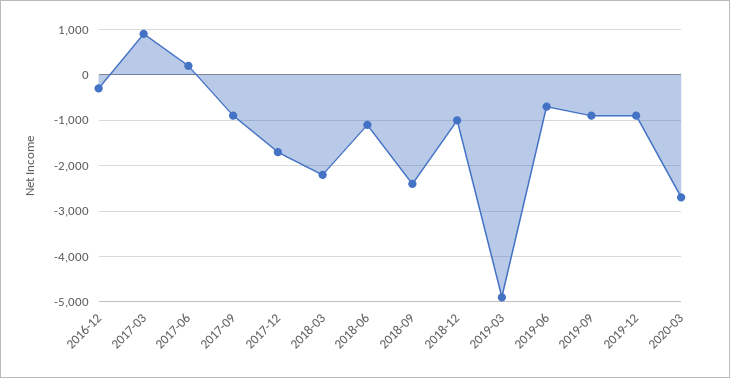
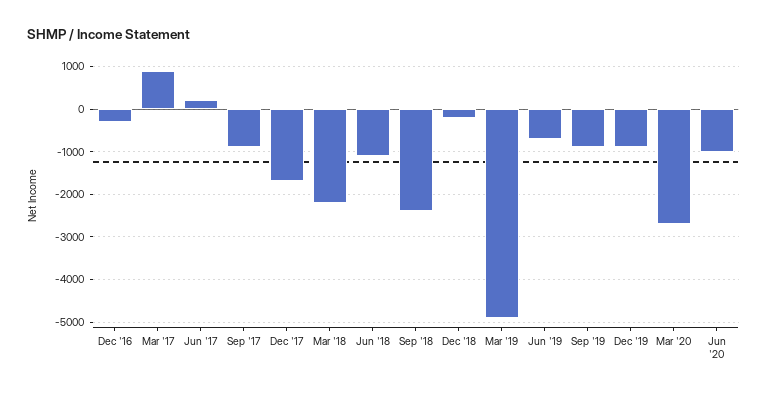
2018-12: -1000 -> -200
Jun '20: none -> -1000

